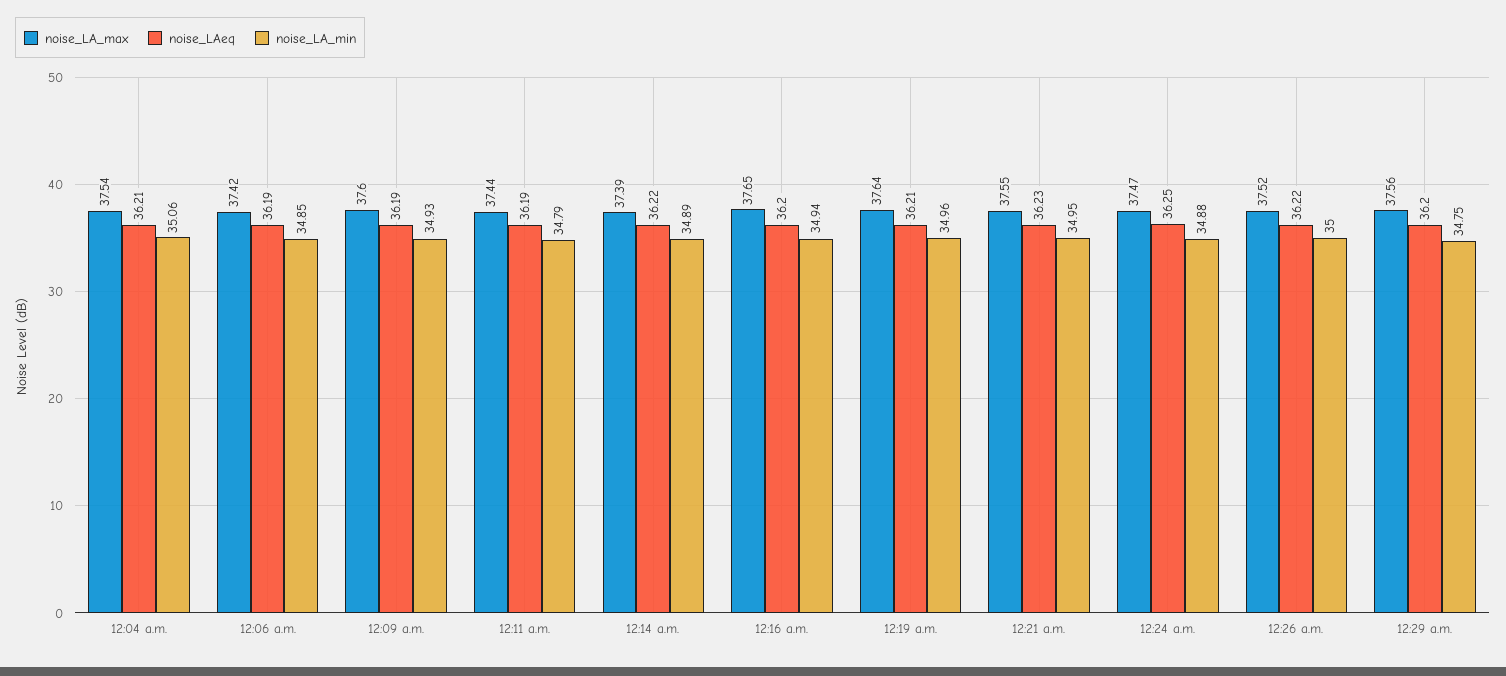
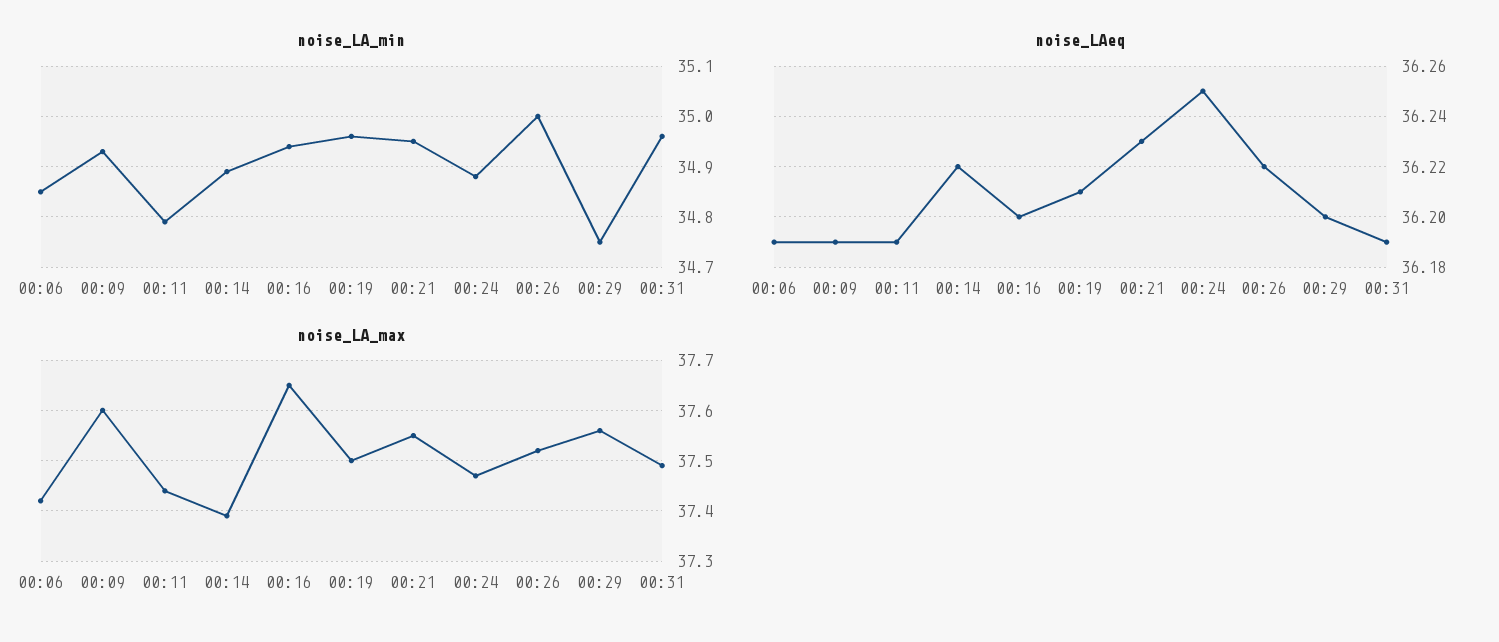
noise_LA_max, 12:04 a.m.: 37.54 -> none
noise_LAeq, 12:04 a.m.: 36.21 -> none
noise_LA_min, 12:04 a.m.: 35.06 -> none
noise_LA_max, 12:19 a.m.: 37.64 -> 37.5
noise_LA_min, 00:31: none -> 34.95
noise_LAeq, 00:31: none -> 36.19
noise_LA_max, 00:31: none -> 37.5

